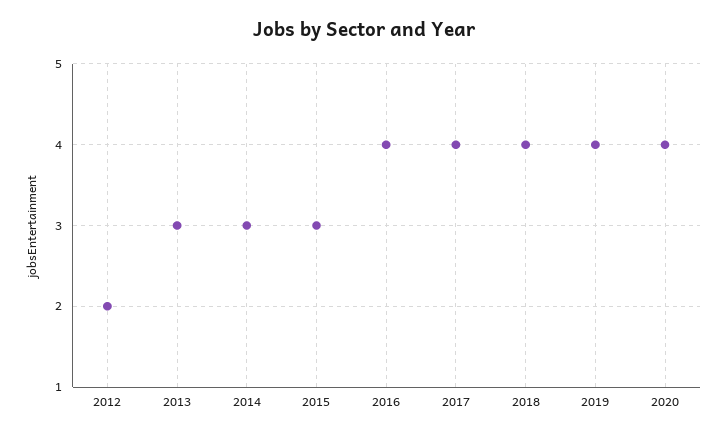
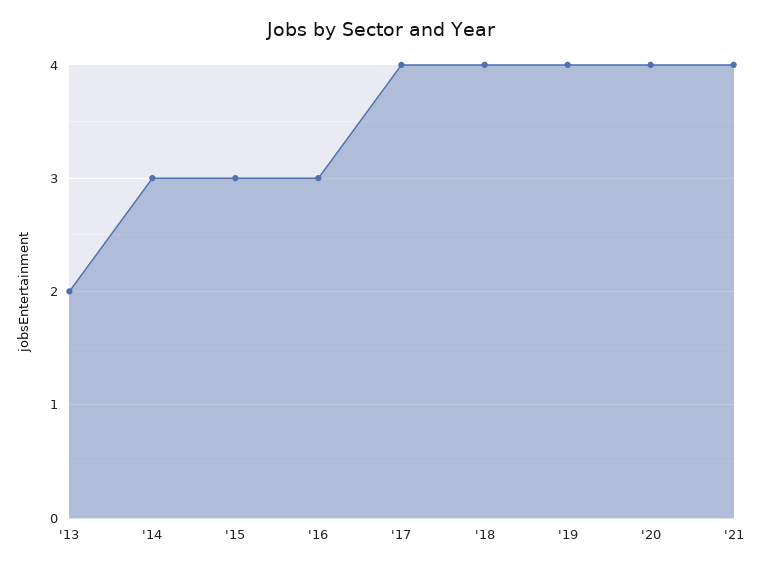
2012: 2 -> none
2013: 3 -> 2
2016: 4 -> 3
'21: none -> 4

